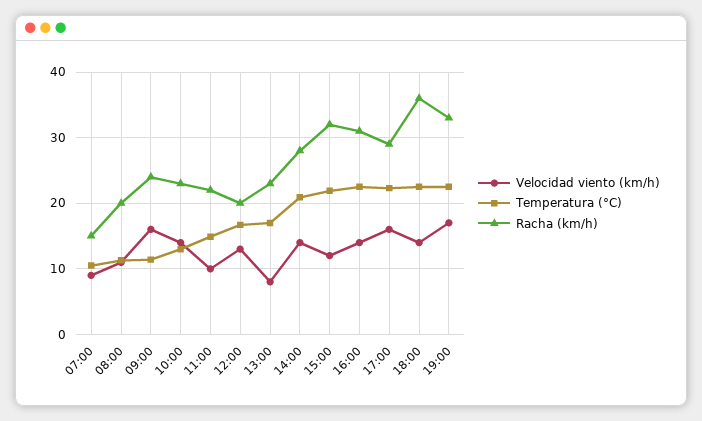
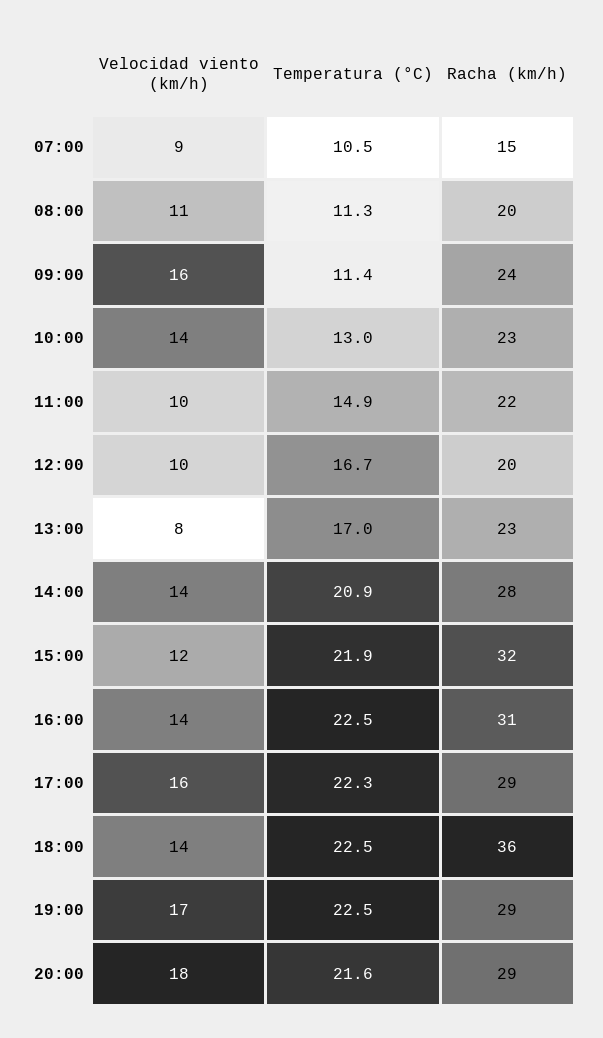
Velocidad viento (km/h), 12:00: 13 -> 10
Racha (km/h), 19:00: 33 -> 29
Velocidad viento (km/h), 20:00: none -> 18
Temperatura (°C), 20:00: none -> 21.6
Racha (km/h), 20:00: none -> 29

